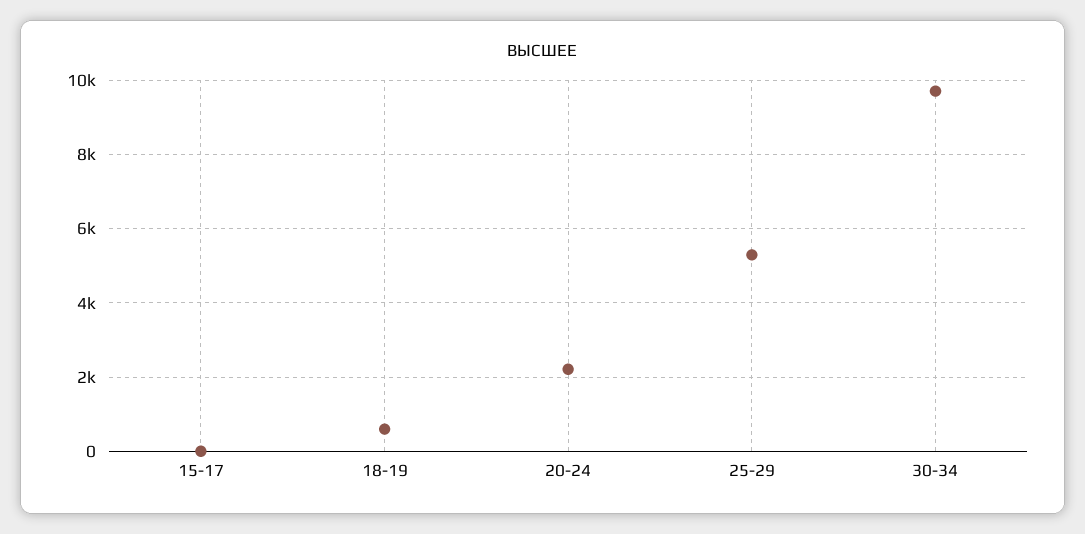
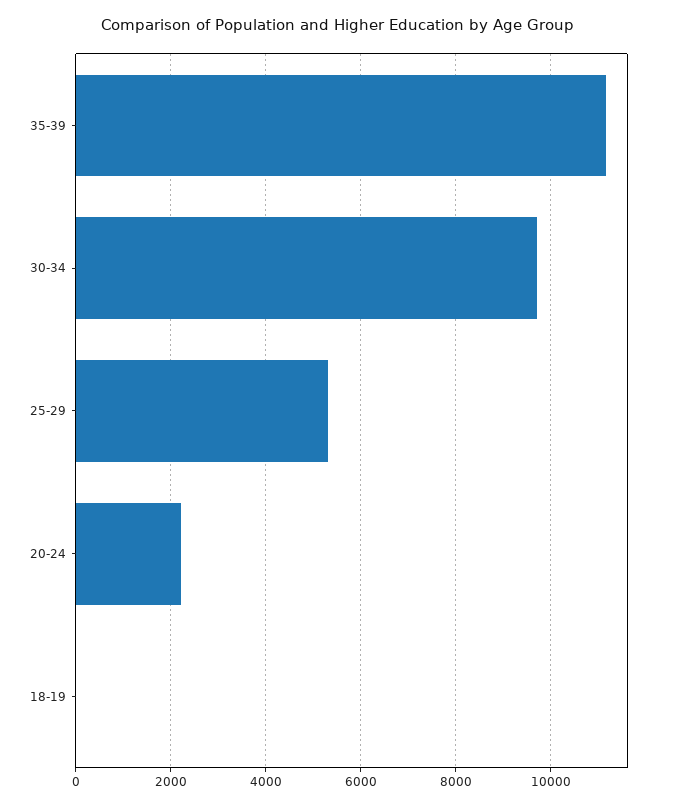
15-17: 0 -> none
18-19: 600 -> 0
35-39: none -> 11200

